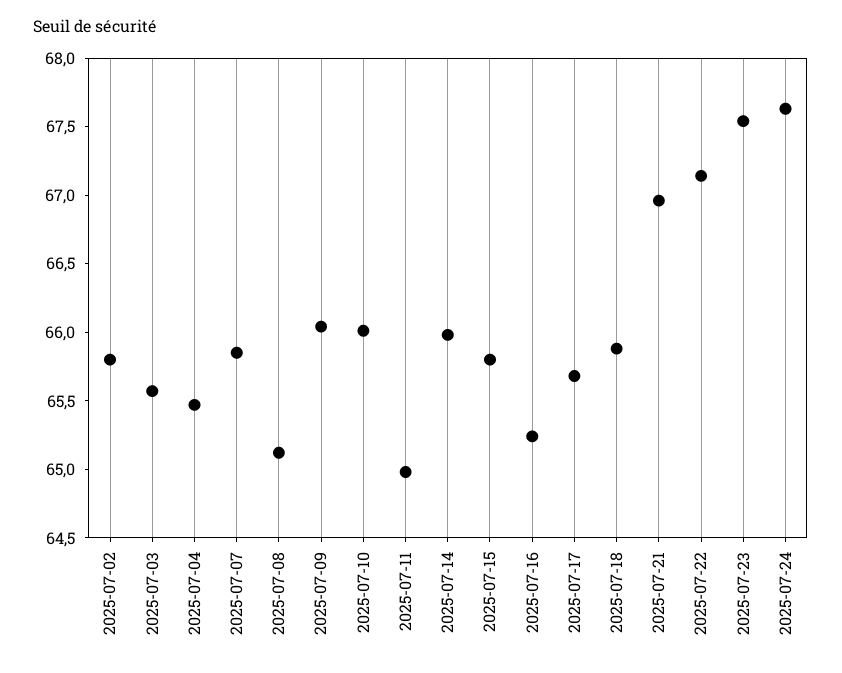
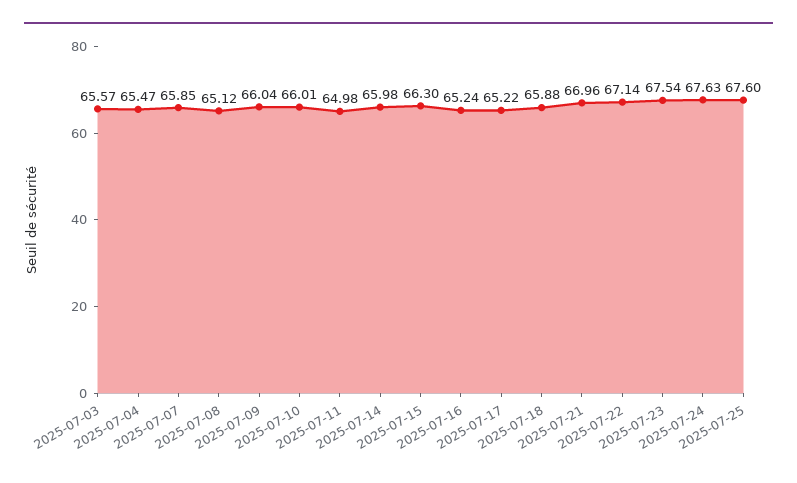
2025-07-02: 65.8 -> none
2025-07-15: 65.8 -> 66.3
2025-07-17: 65.7 -> 65.22
2025-07-25: none -> 67.6

